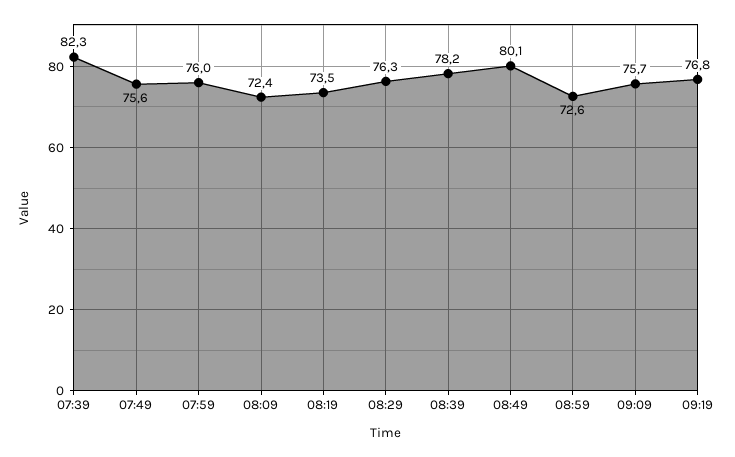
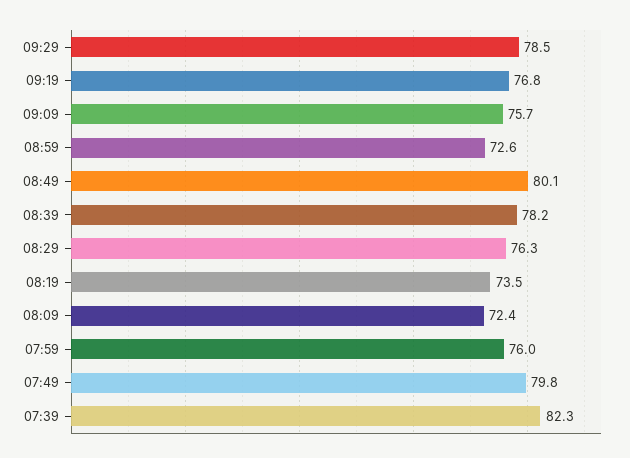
07:49: 75.6 -> 79.8
09:29: none -> 78.5

